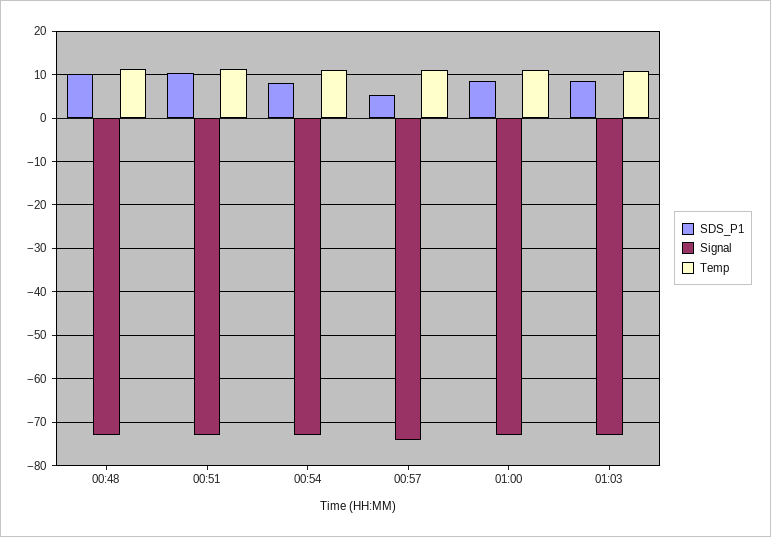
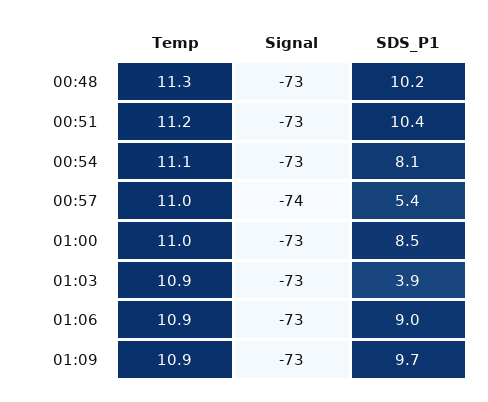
SDS_P1, 01:03: 8 -> 3.9
Temp, 01:06: none -> 10.9
Signal, 01:06: none -> -73
SDS_P1, 01:06: none -> 9
Temp, 01:09: none -> 10.9
Signal, 01:09: none -> -73
SDS_P1, 01:09: none -> 9.7

